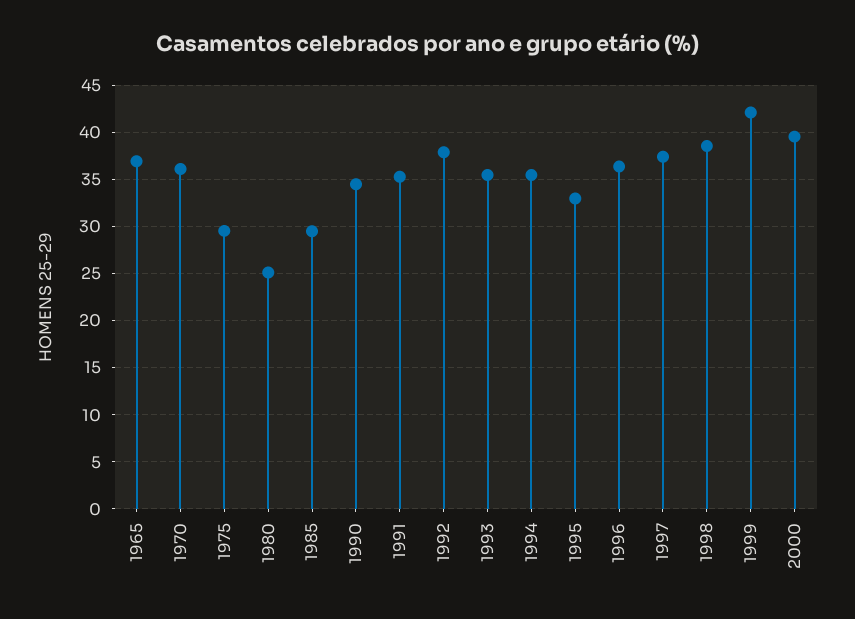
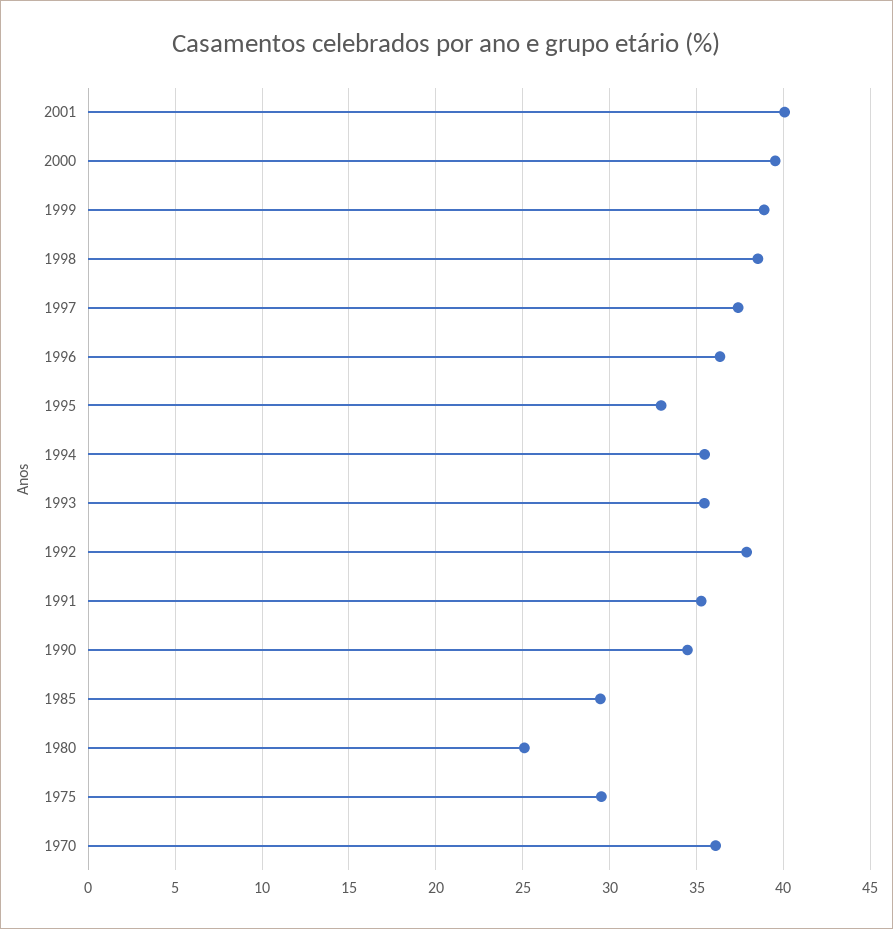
1965: 37 -> none
1999: 42 -> 39
2001: none -> 40

